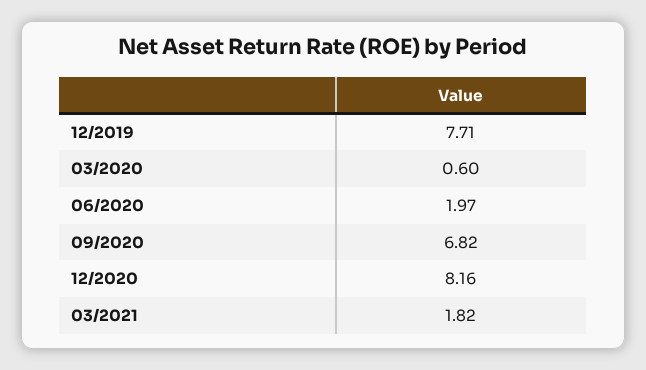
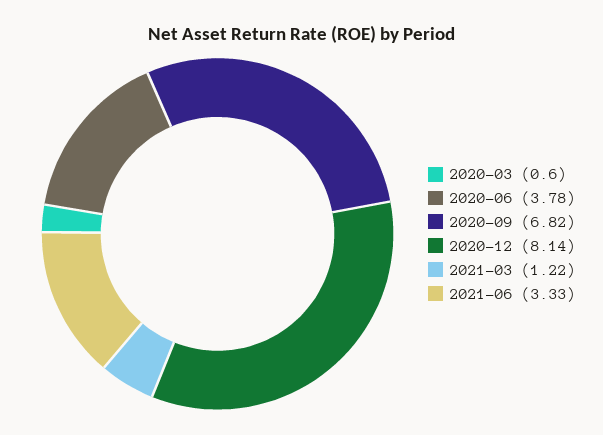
12/2019: 7.71 -> none
06/2020: 1.97 -> 3.78
12/2020: 8.16 -> 8.14
03/2021: 1.82 -> 1.22
2021-06: none -> 3.33

